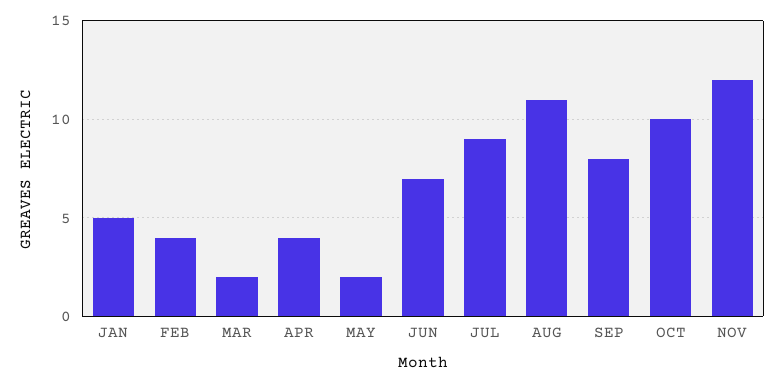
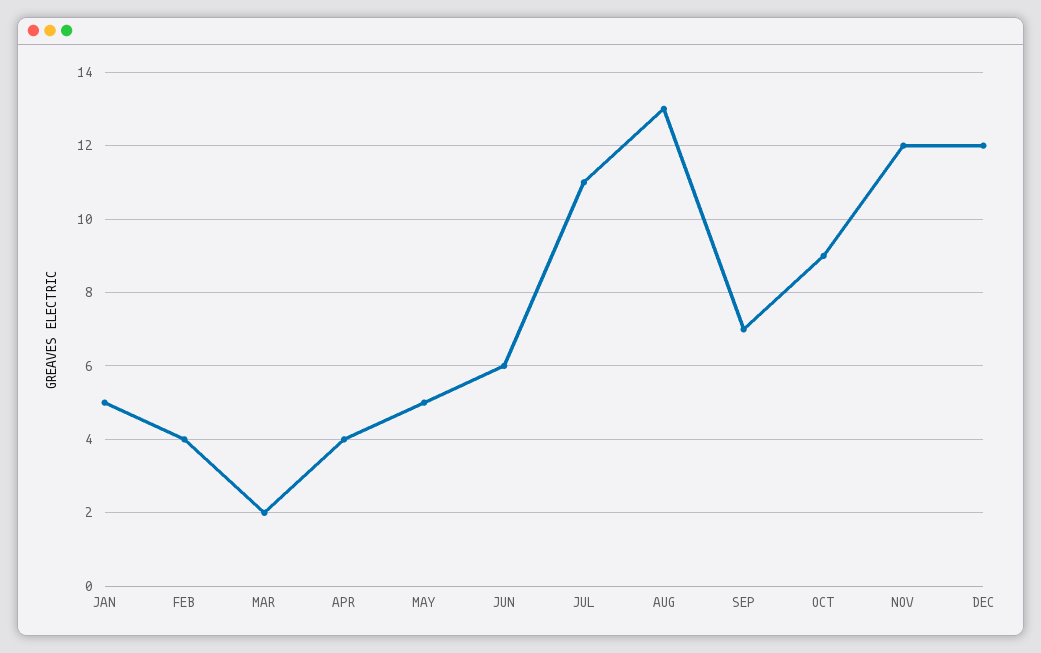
MAY: 2 -> 5
JUN: 7 -> 6
JUL: 9 -> 11
AUG: 11 -> 13
SEP: 8 -> 7
OCT: 10 -> 9
DEC: none -> 12

